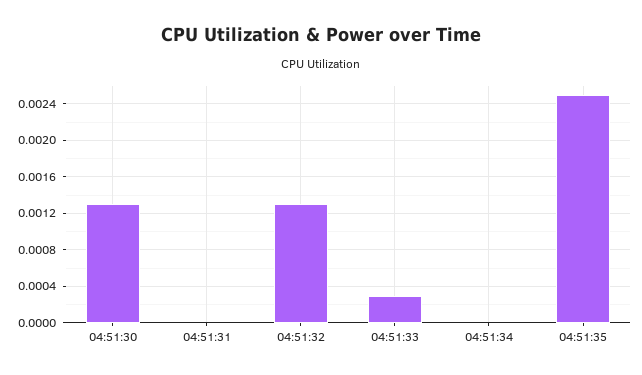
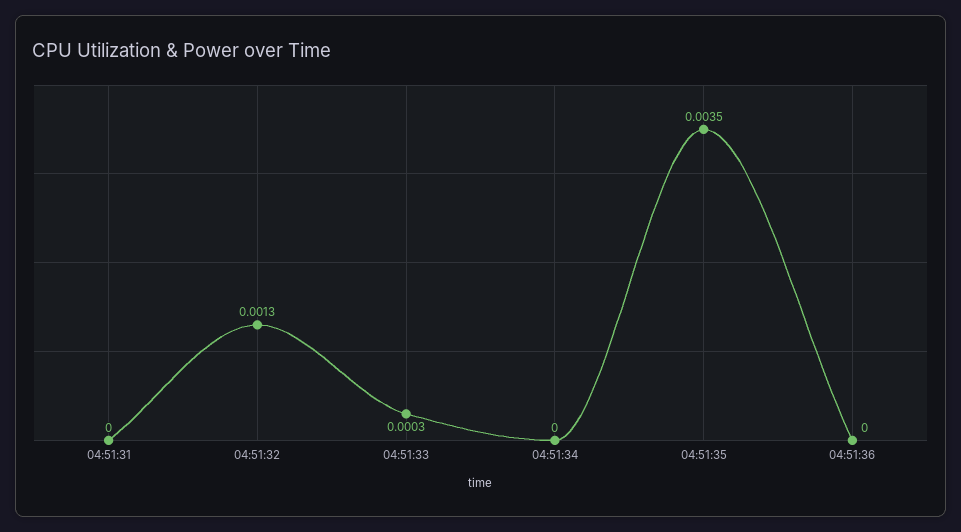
04:51:30: 0.0013 -> none
04:51:35: 0.0025 -> 0.0035
04:51:36: none -> 0

